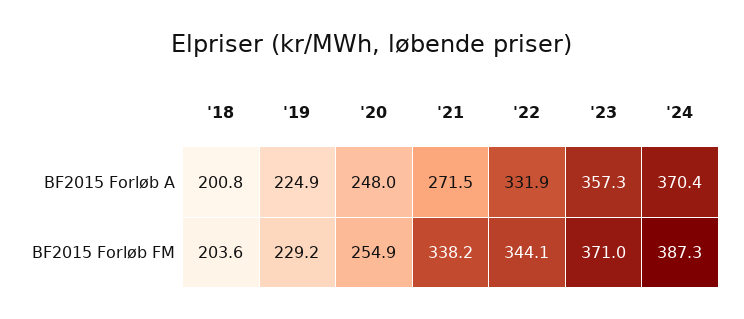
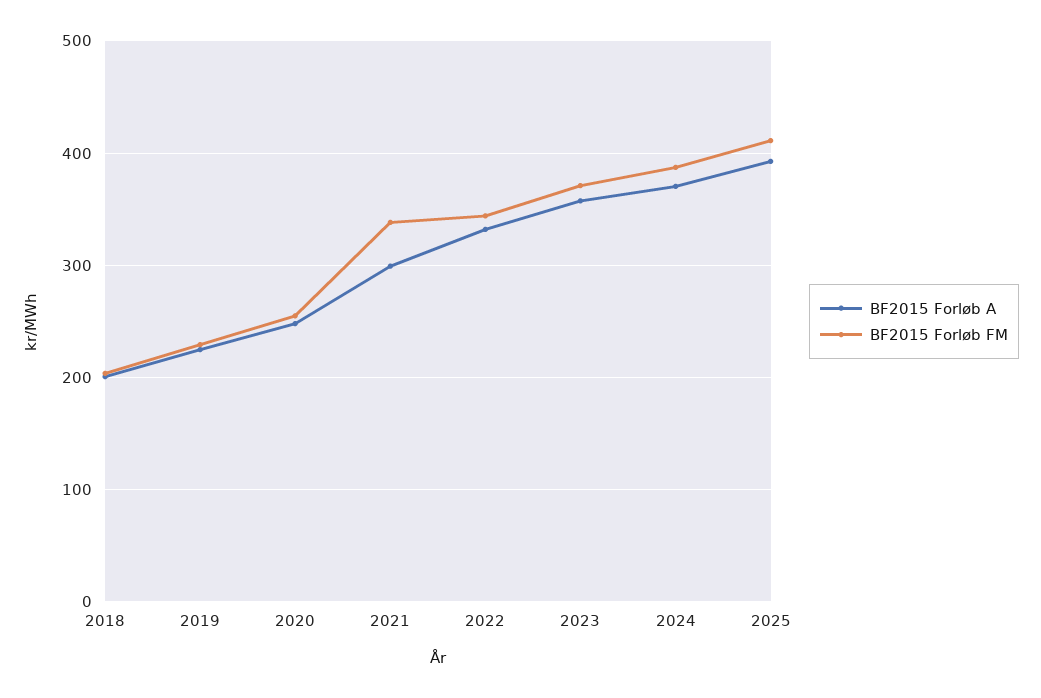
BF2015 Forløb A, '21: 271.5 -> 300
BF2015 Forløb A, 2025: none -> 390
BF2015 Forløb FM, 2025: none -> 410

